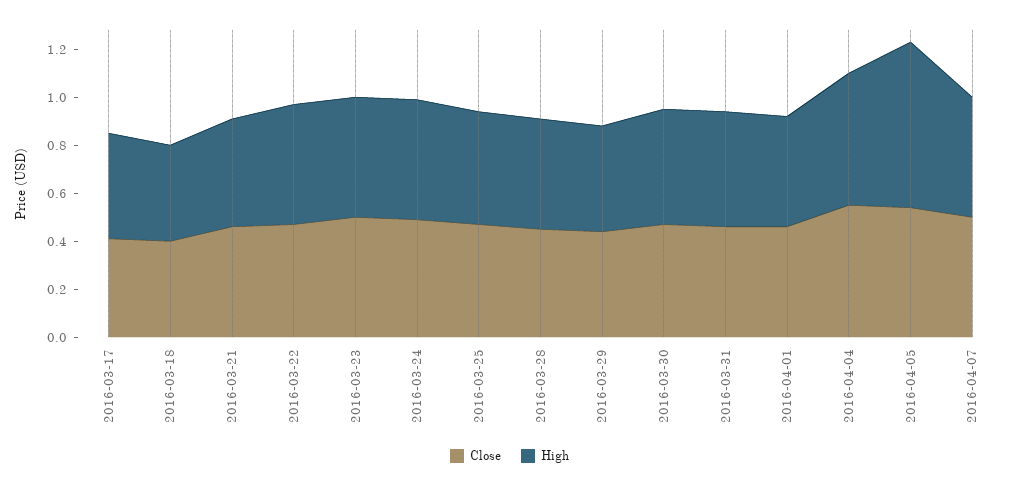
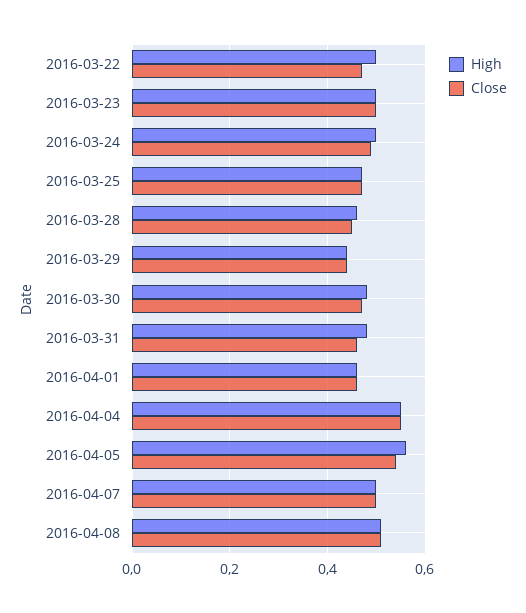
Close, 2016-03-17: 0.4 -> none
High, 2016-03-17: 0.45 -> none
Close, 2016-03-18: 0.4 -> none
High, 2016-03-18: 0.4 -> none
Close, 2016-03-21: 0.45 -> none
High, 2016-03-21: 0.45 -> none
High, 2016-04-05: 0.7 -> 0.55
High, 2016-04-08: none -> 0.5
Close, 2016-04-08: none -> 0.5

